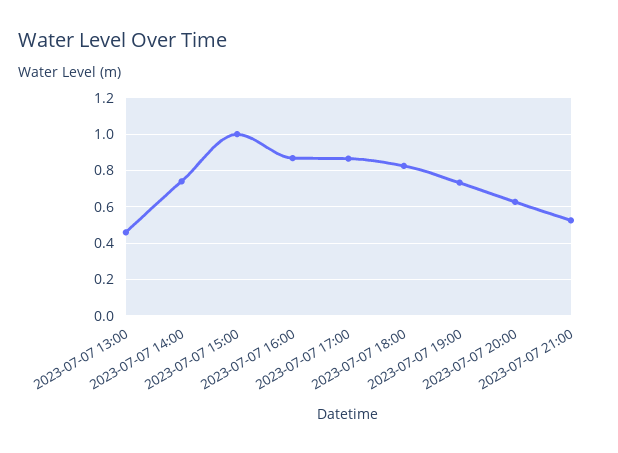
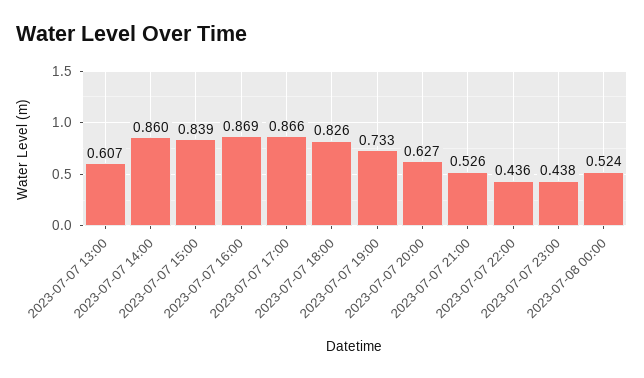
2023-07-07 13:00: 0.45 -> 0.607
2023-07-07 14:00: 0.75 -> 0.86
2023-07-07 15:00: 1 -> 0.839
2023-07-07 22:00: none -> 0.436
2023-07-07 23:00: none -> 0.438
2023-07-08 00:00: none -> 0.524

